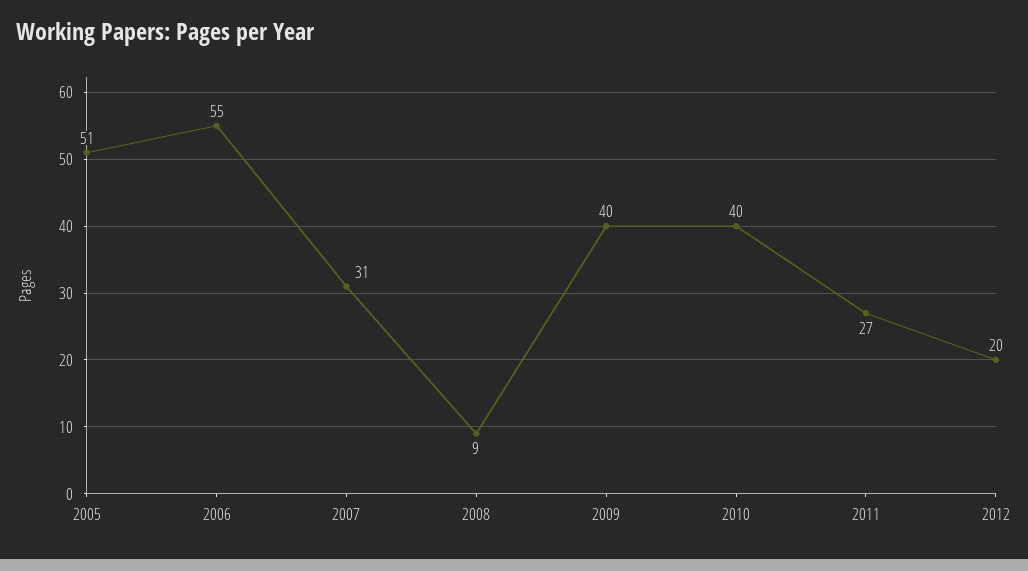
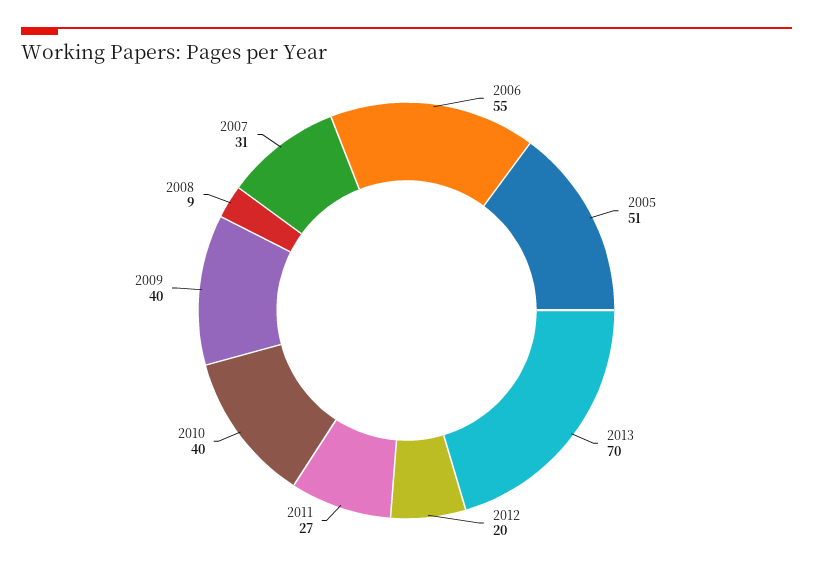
2013: none -> 70

